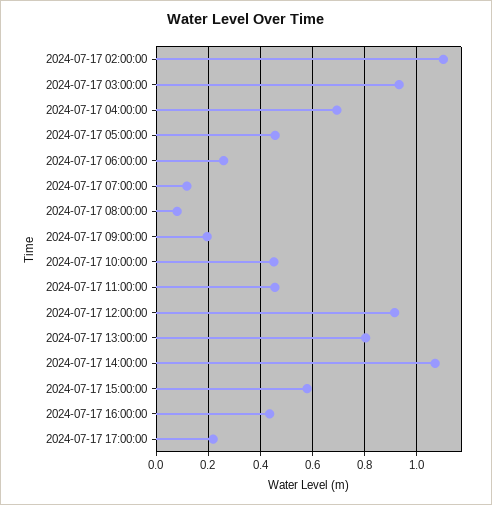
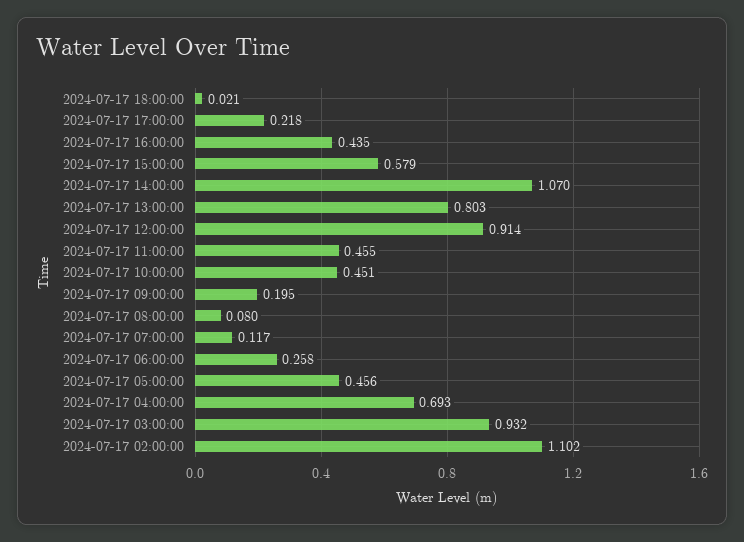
2024-07-17 18:00:00: none -> 0.021

